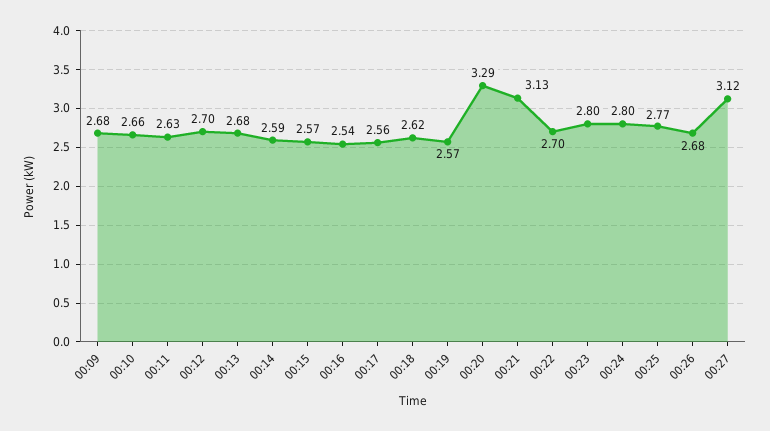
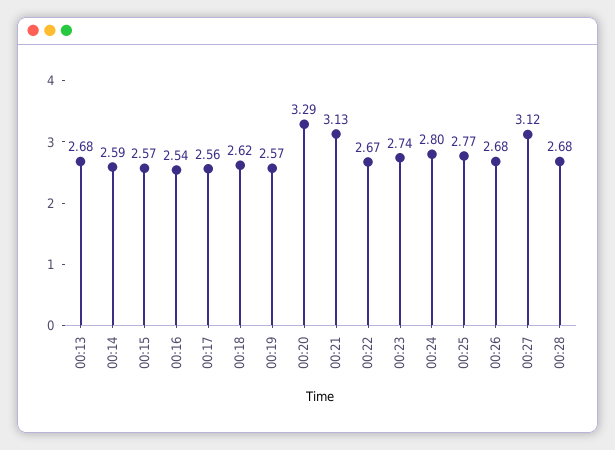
00:09: 2.68 -> none
00:10: 2.66 -> none
00:11: 2.63 -> none
00:12: 2.7 -> none
00:22: 2.7 -> 2.67
00:23: 2.8 -> 2.74
00:28: none -> 2.68

